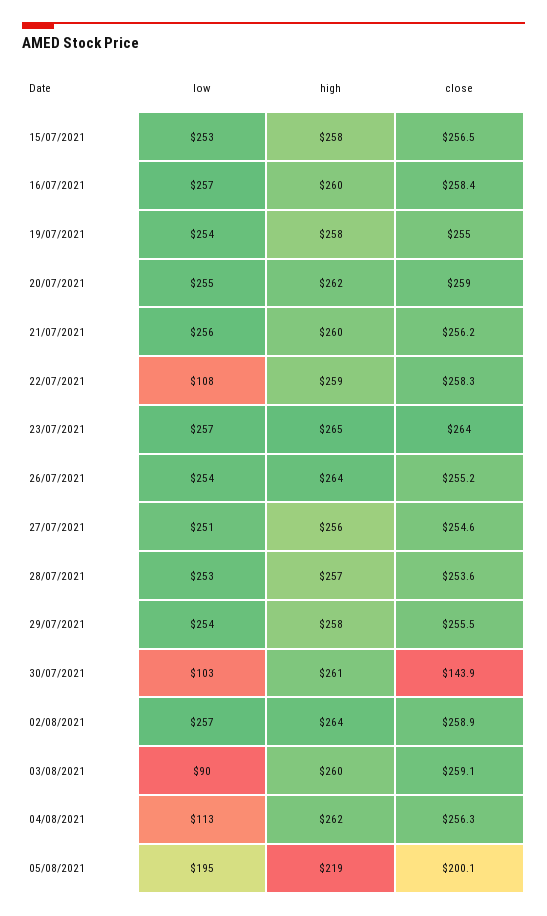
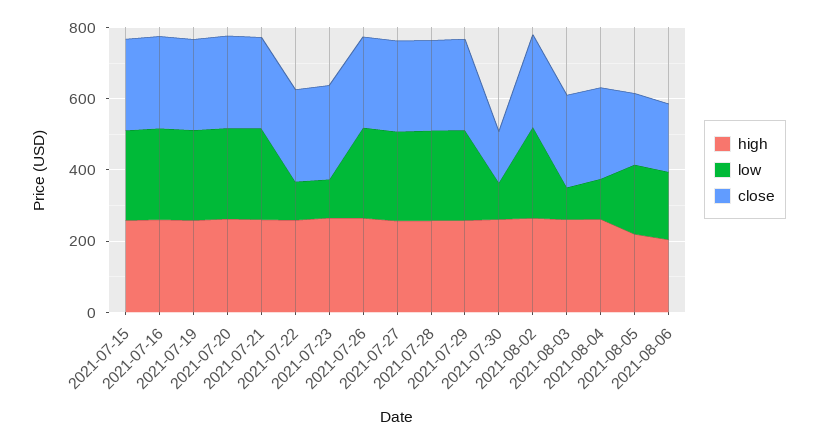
low, 23/07/2021: 257 -> 100
high, 2021-08-06: none -> 200
low, 2021-08-06: none -> 200
close, 2021-08-06: none -> 200

